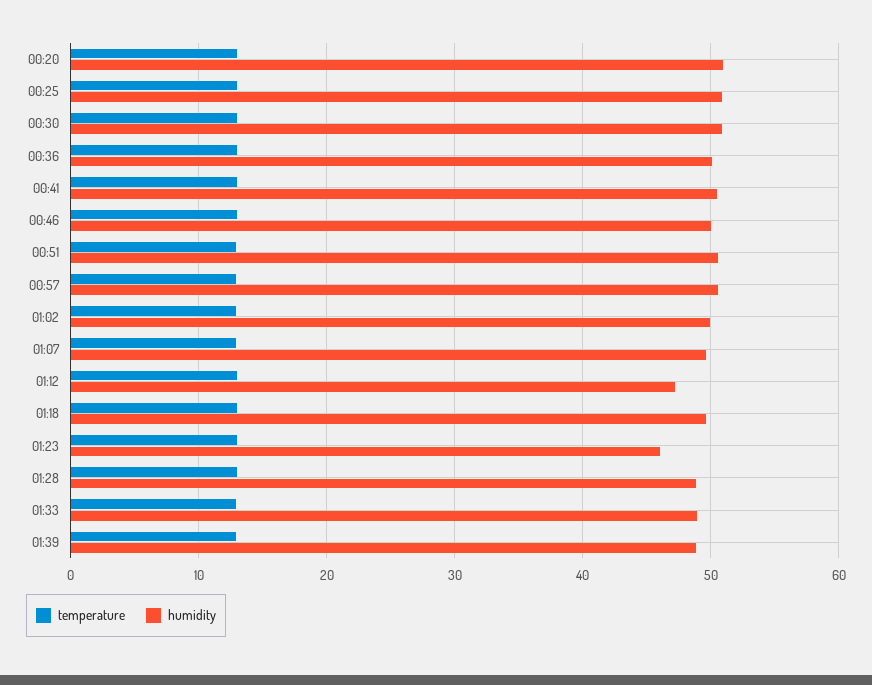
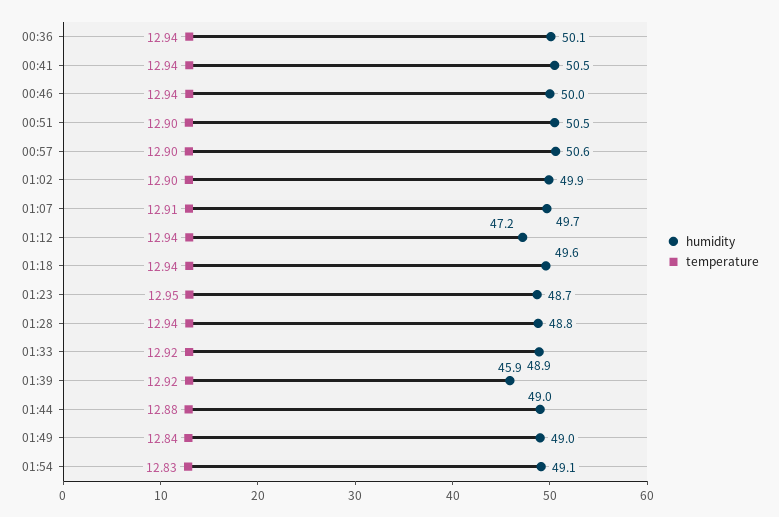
temperature, 00:20: 13 -> none
humidity, 00:20: 51 -> none
temperature, 00:25: 13 -> none
humidity, 00:25: 51 -> none
temperature, 00:30: 13 -> none
humidity, 00:30: 51 -> none
humidity, 01:23: 46 -> 48.7
humidity, 01:39: 49 -> 45.9
humidity, 01:44: none -> 49
temperature, 01:44: none -> 12.88
humidity, 01:49: none -> 49
temperature, 01:49: none -> 12.84
humidity, 01:54: none -> 49.1
temperature, 01:54: none -> 12.83

